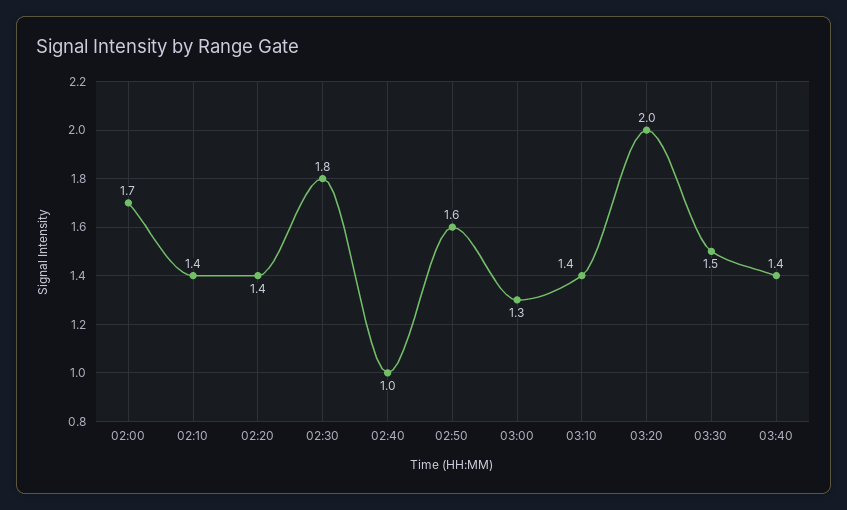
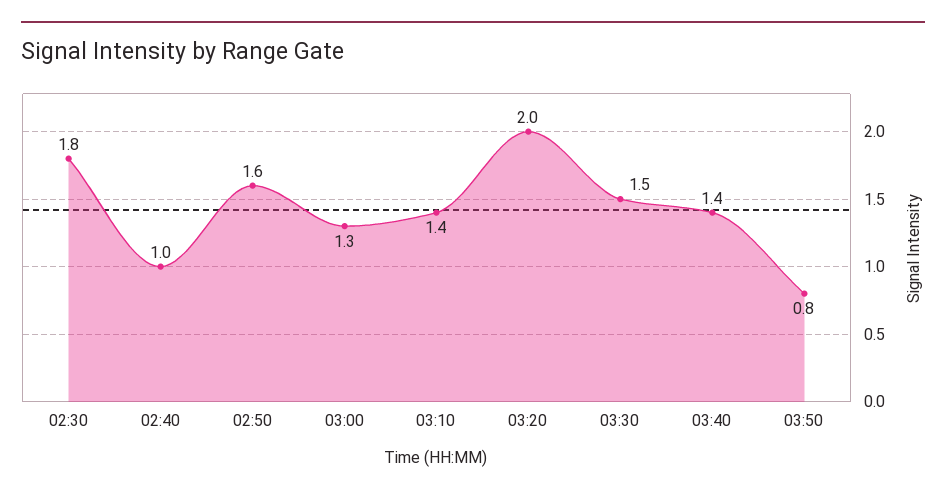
02:00: 1.7 -> none
02:10: 1.4 -> none
02:20: 1.4 -> none
03:50: none -> 0.8

